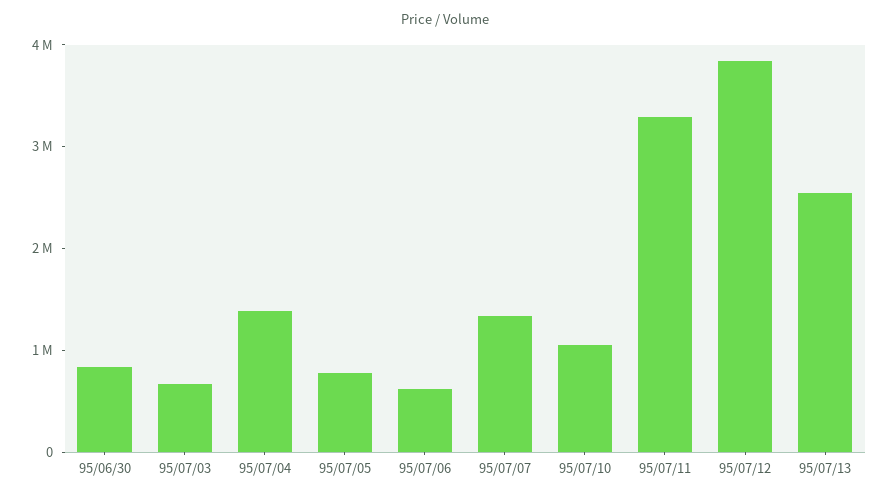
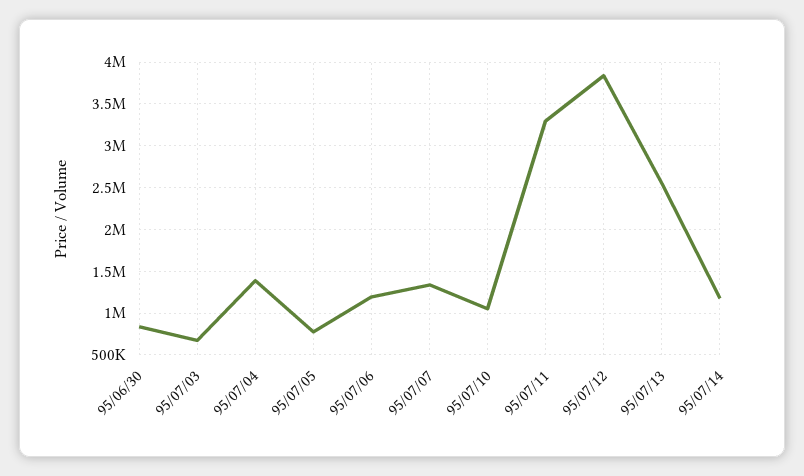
95/07/06: 600000 -> 1200000
95/07/14: none -> 1200000

